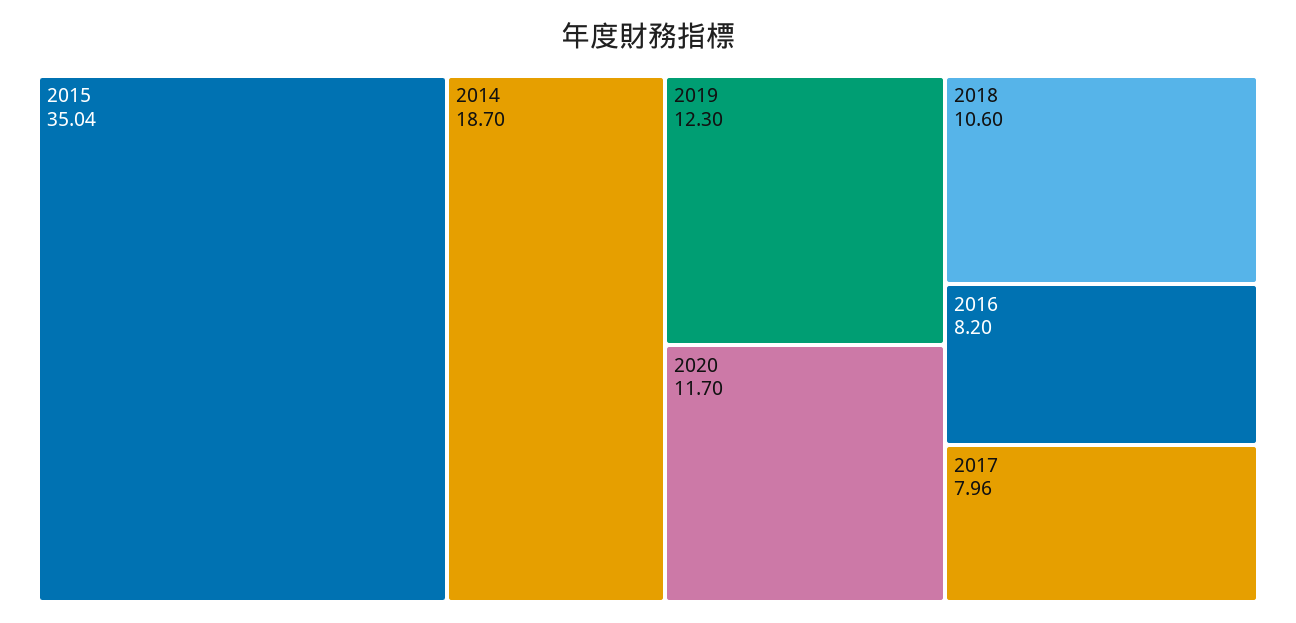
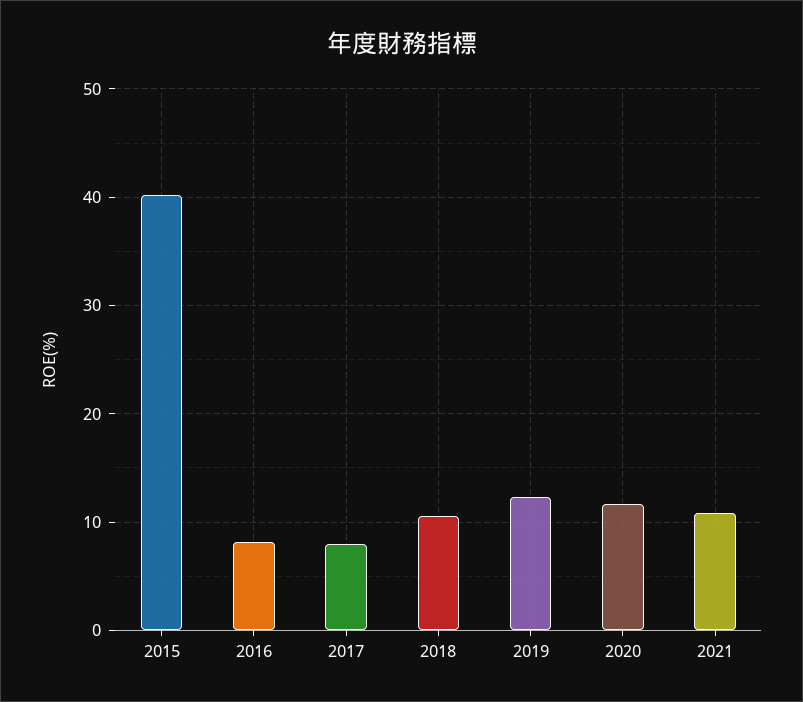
2015: 35.04 -> 40
2014: 18.7 -> none
2021: none -> 11

